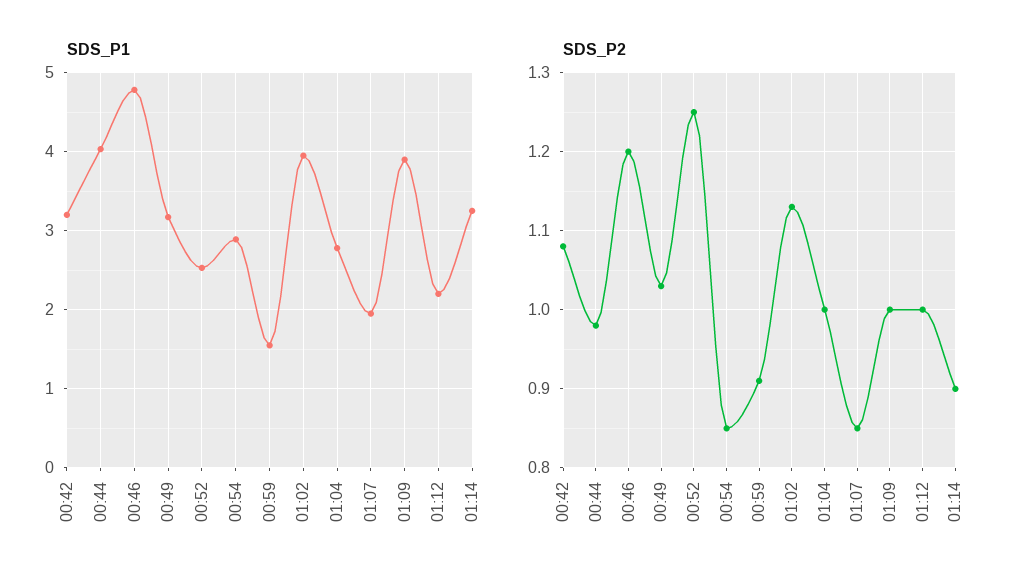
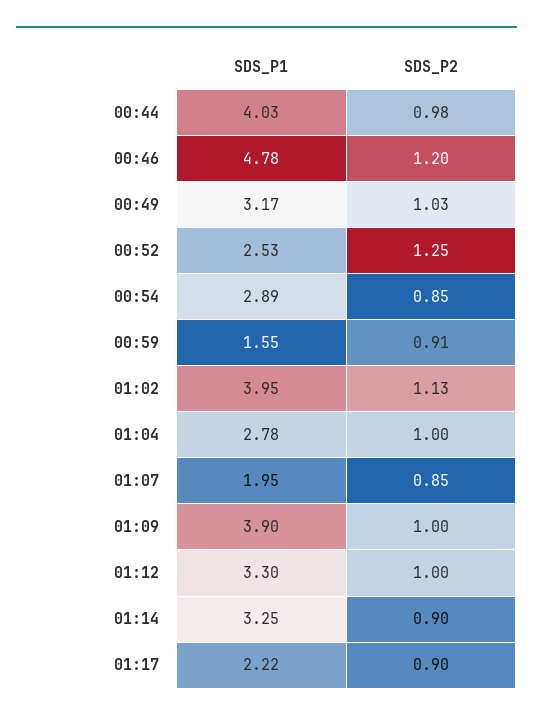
SDS_P1, 00:42: 3.2 -> none
SDS_P1, 01:12: 2.2 -> 3.3
SDS_P2, 00:42: 1.08 -> none
SDS_P1, 01:17: none -> 2.22
SDS_P2, 01:17: none -> 0.9

